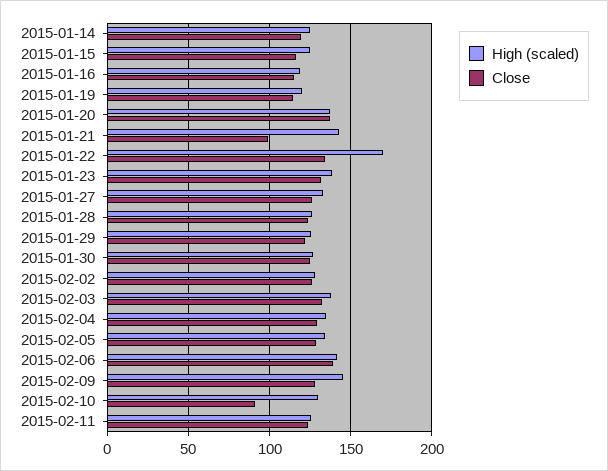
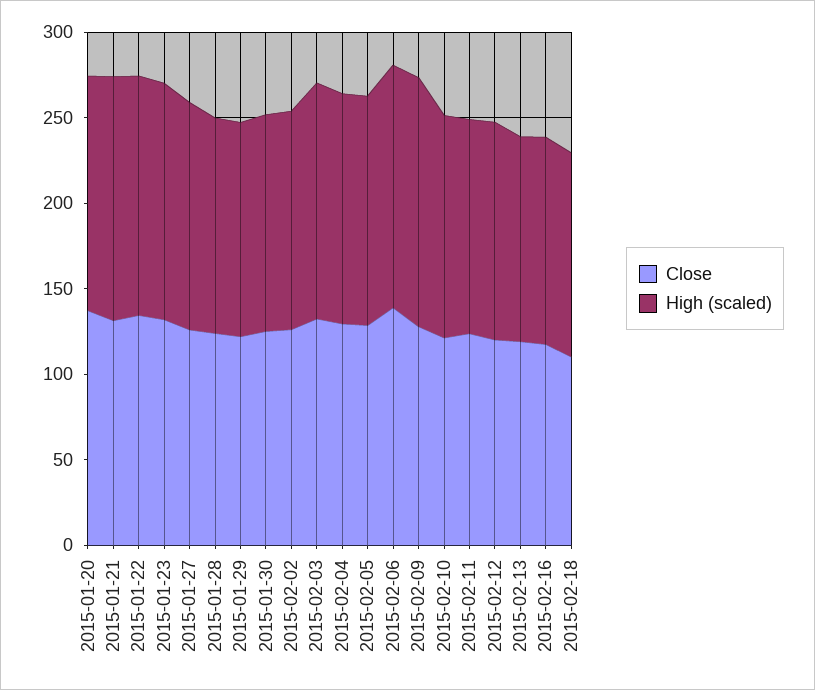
High (scaled), 2015-01-14: 125 -> none
Close, 2015-01-14: 120 -> none
High (scaled), 2015-01-15: 125 -> none
Close, 2015-01-15: 115 -> none
High (scaled), 2015-01-16: 120 -> none
Close, 2015-01-16: 115 -> none
High (scaled), 2015-01-19: 120 -> none
Close, 2015-01-19: 115 -> none
Close, 2015-01-21: 100 -> 130
High (scaled), 2015-01-22: 170 -> 140
Close, 2015-02-10: 90 -> 120
Close, 2015-02-12: none -> 120
High (scaled), 2015-02-12: none -> 130
Close, 2015-02-13: none -> 120
High (scaled), 2015-02-13: none -> 120
Close, 2015-02-16: none -> 120
High (scaled), 2015-02-16: none -> 120
Close, 2015-02-18: none -> 110
High (scaled), 2015-02-18: none -> 120

